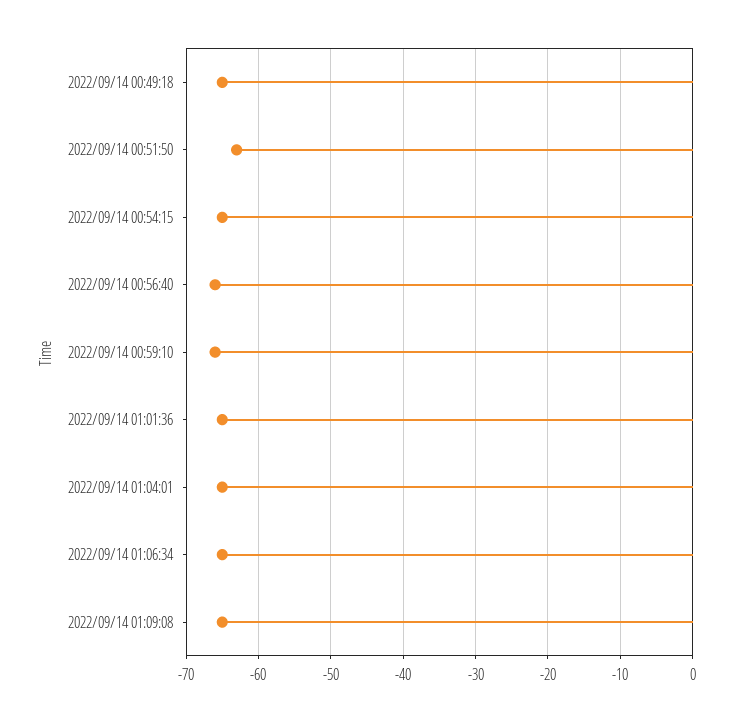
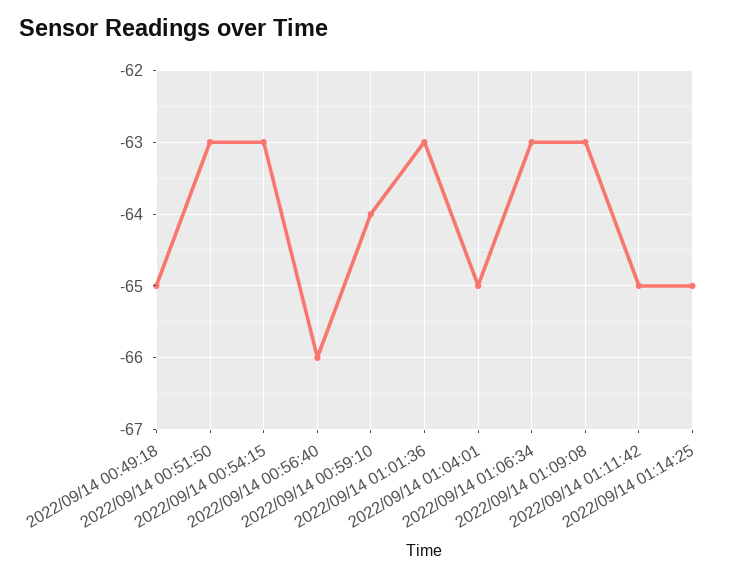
2022/09/14 00:54:15: -65 -> -63
2022/09/14 00:59:10: -66 -> -64
2022/09/14 01:01:36: -65 -> -63
2022/09/14 01:06:34: -65 -> -63
2022/09/14 01:09:08: -65 -> -63
2022/09/14 01:11:42: none -> -65
2022/09/14 01:14:25: none -> -65

